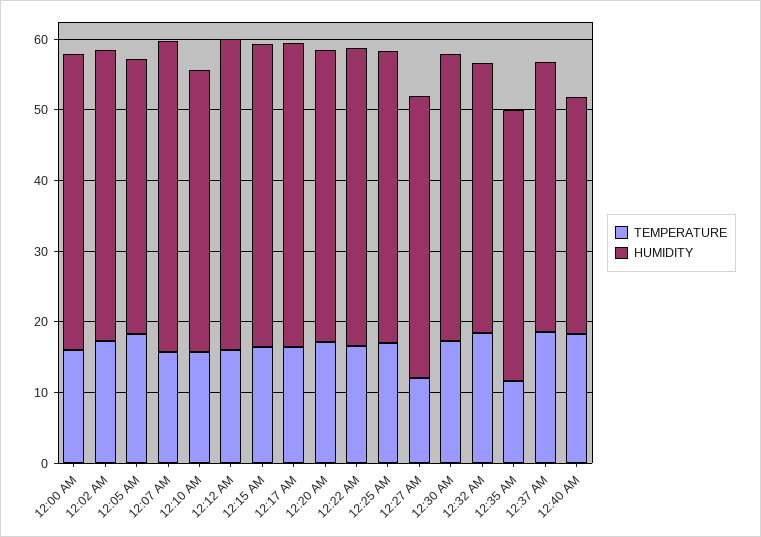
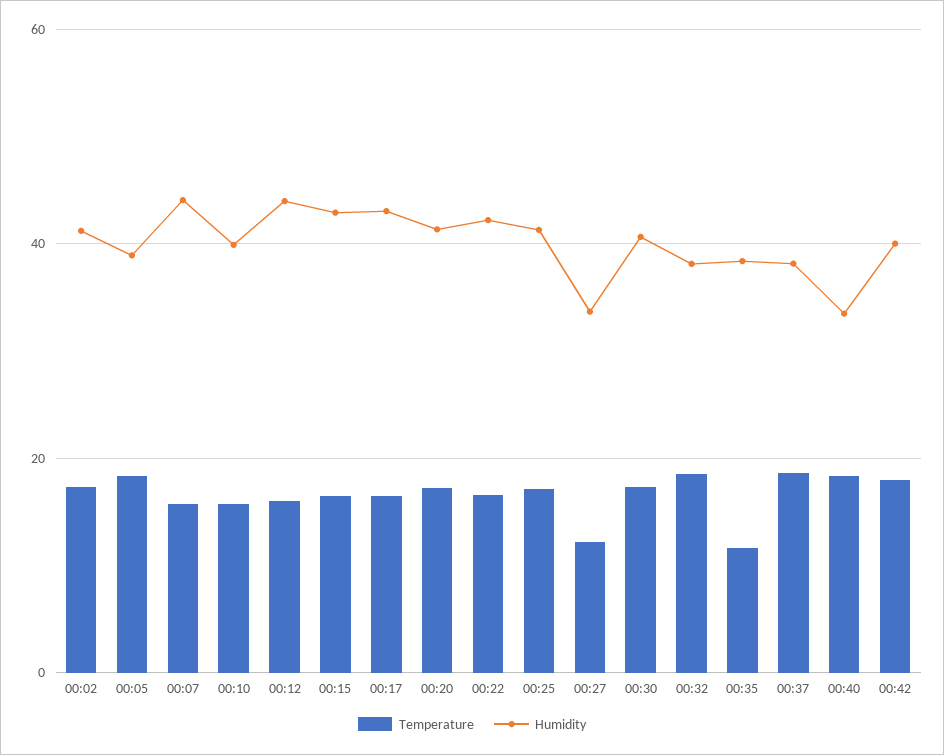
TEMPERATURE, 12:00 AM: 16 -> none
HUMIDITY, 12:00 AM: 42 -> none
HUMIDITY, 12:27 AM: 40 -> 34
TEMPERATURE, 00:42: none -> 18
HUMIDITY, 00:42: none -> 40

